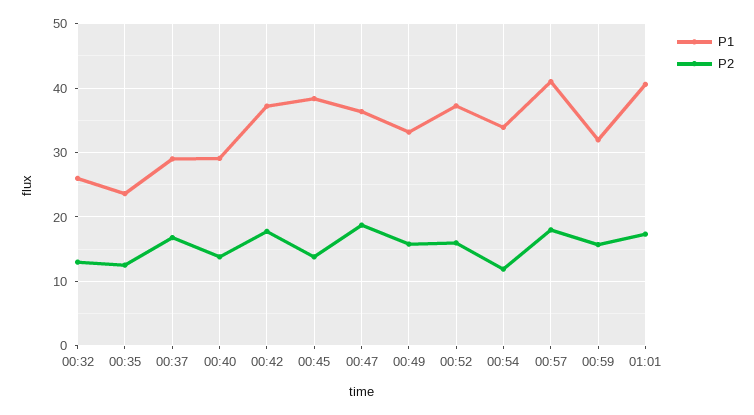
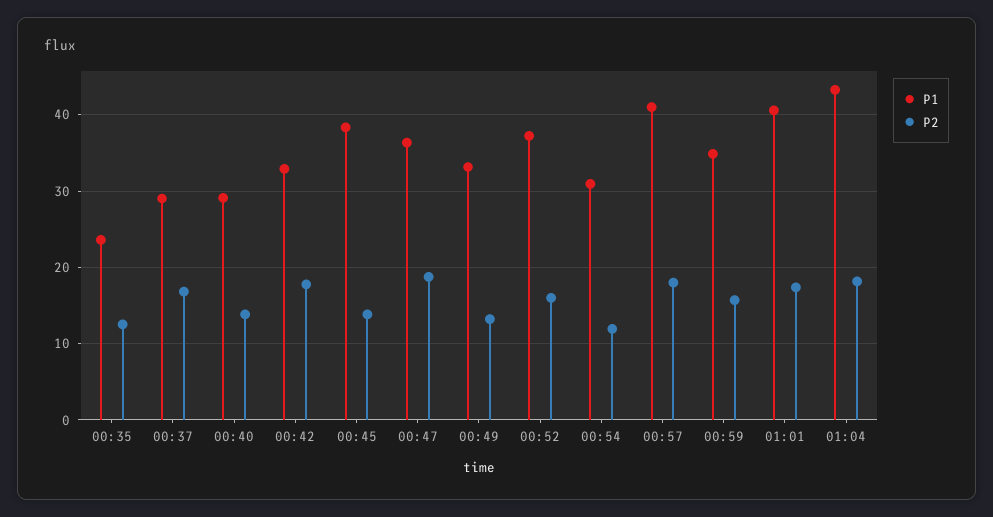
P1, 00:32: 26 -> none
P2, 00:32: 13 -> none
P1, 00:42: 37 -> 33
P2, 00:49: 16 -> 13
P1, 00:54: 34 -> 31
P1, 00:59: 32 -> 35
P1, 01:04: none -> 43
P2, 01:04: none -> 18

